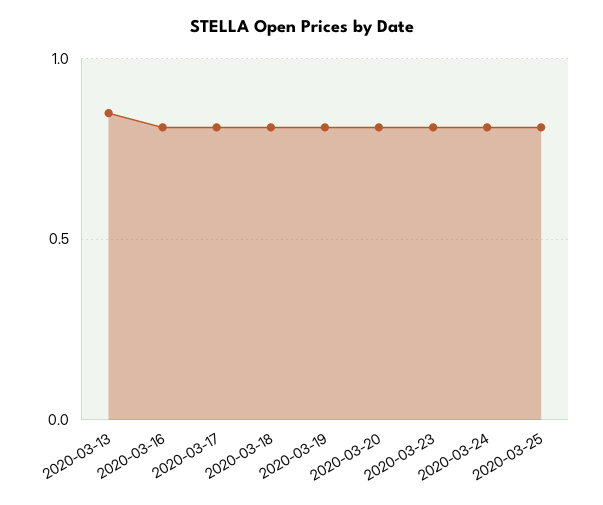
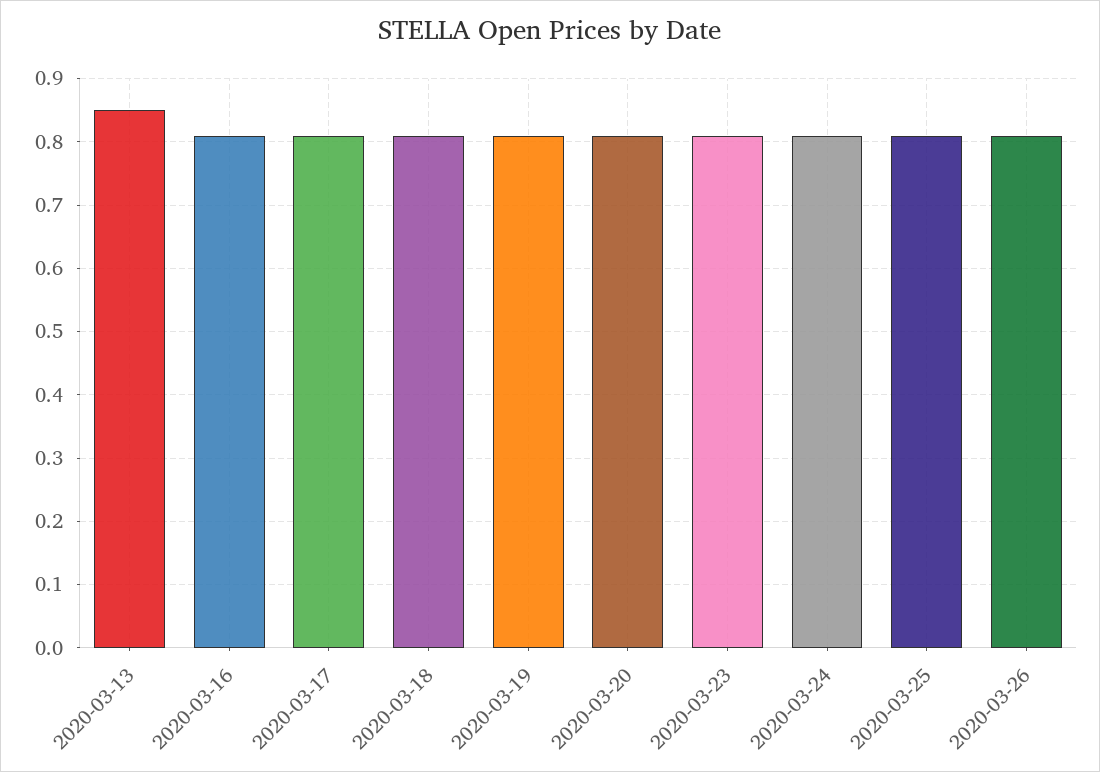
2020-03-26: none -> 0.81

